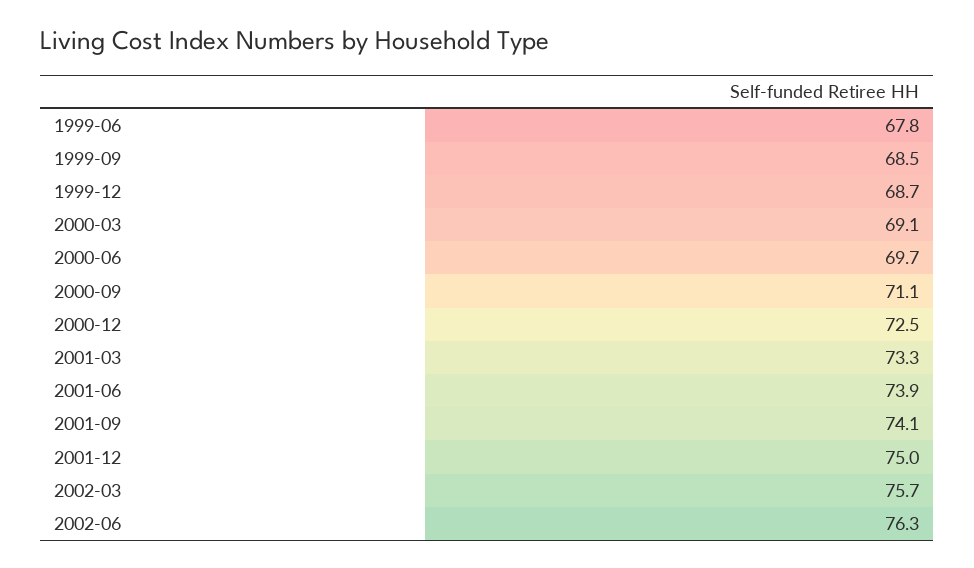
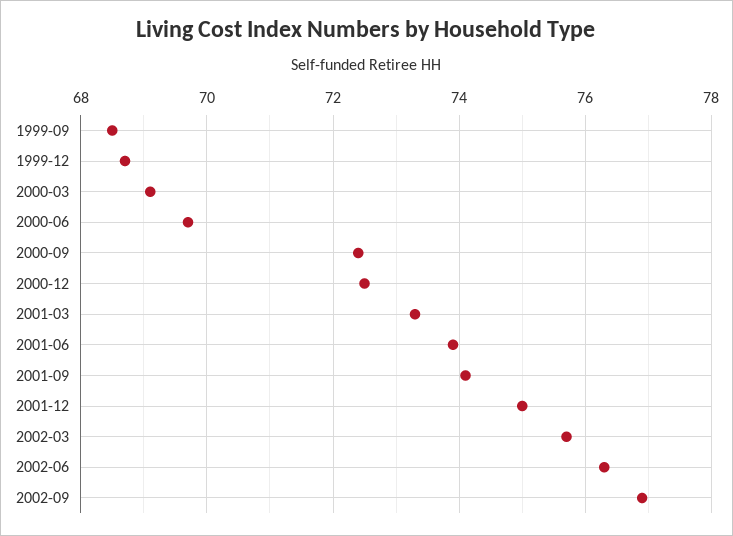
1999-06: 67.8 -> none
2000-09: 71.1 -> 72.5
2002-09: none -> 77

